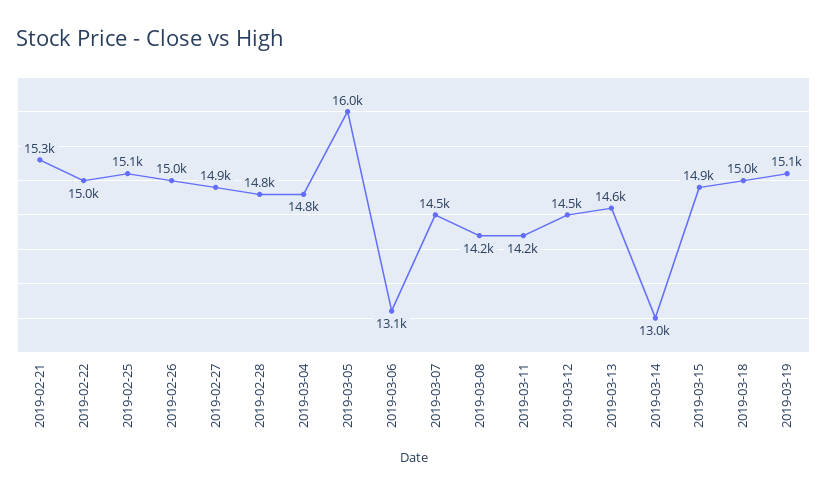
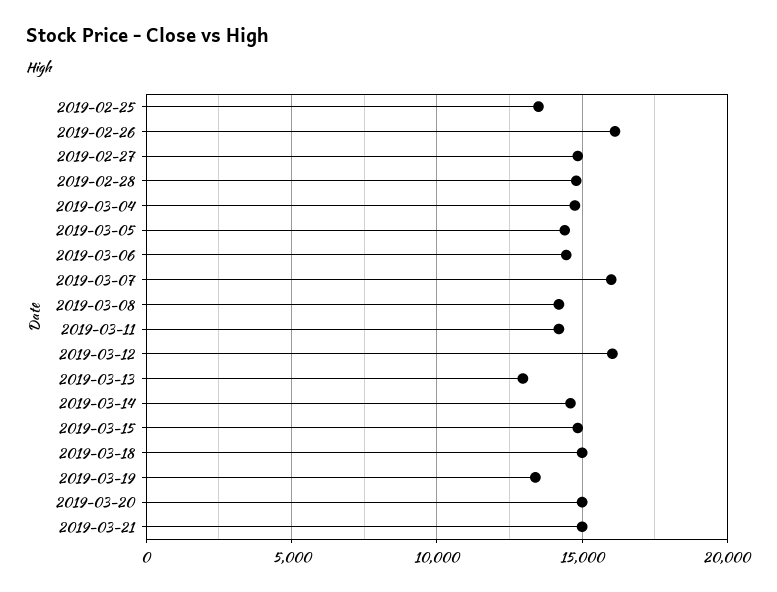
2019-02-21: 15300 -> none
2019-02-22: 15000 -> none
2019-02-25: 15100 -> 13500
2019-02-26: 15000 -> 16000
2019-03-05: 16000 -> 14500
2019-03-06: 13100 -> 14500
2019-03-07: 14500 -> 16000
2019-03-12: 14500 -> 16000
2019-03-13: 14600 -> 13000
2019-03-14: 13000 -> 14500
2019-03-19: 15100 -> 13500
2019-03-20: none -> 15000
2019-03-21: none -> 15000

